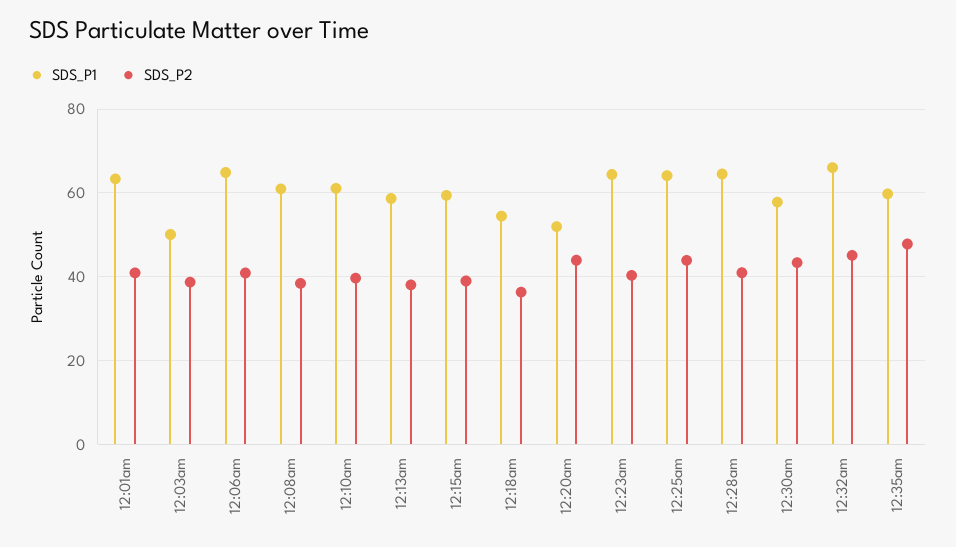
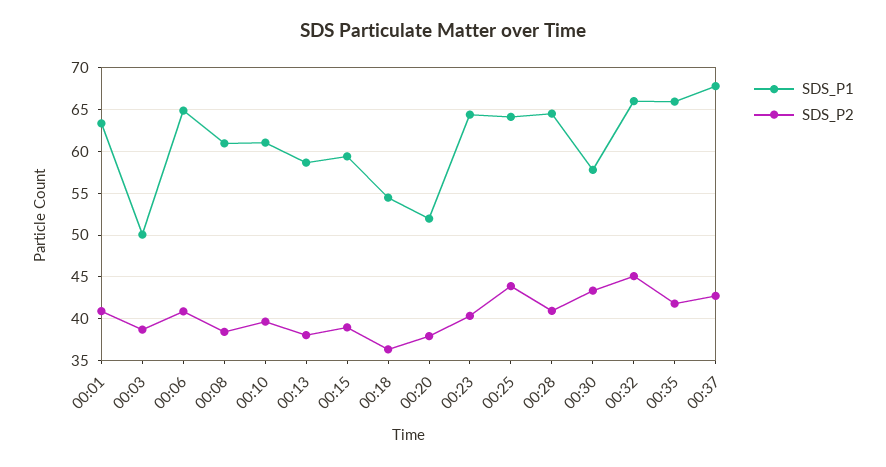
SDS_P2, 12:20am: 44 -> 38
SDS_P1, 12:35am: 60 -> 66
SDS_P2, 12:35am: 48 -> 42
SDS_P1, 00:37: none -> 68
SDS_P2, 00:37: none -> 43

